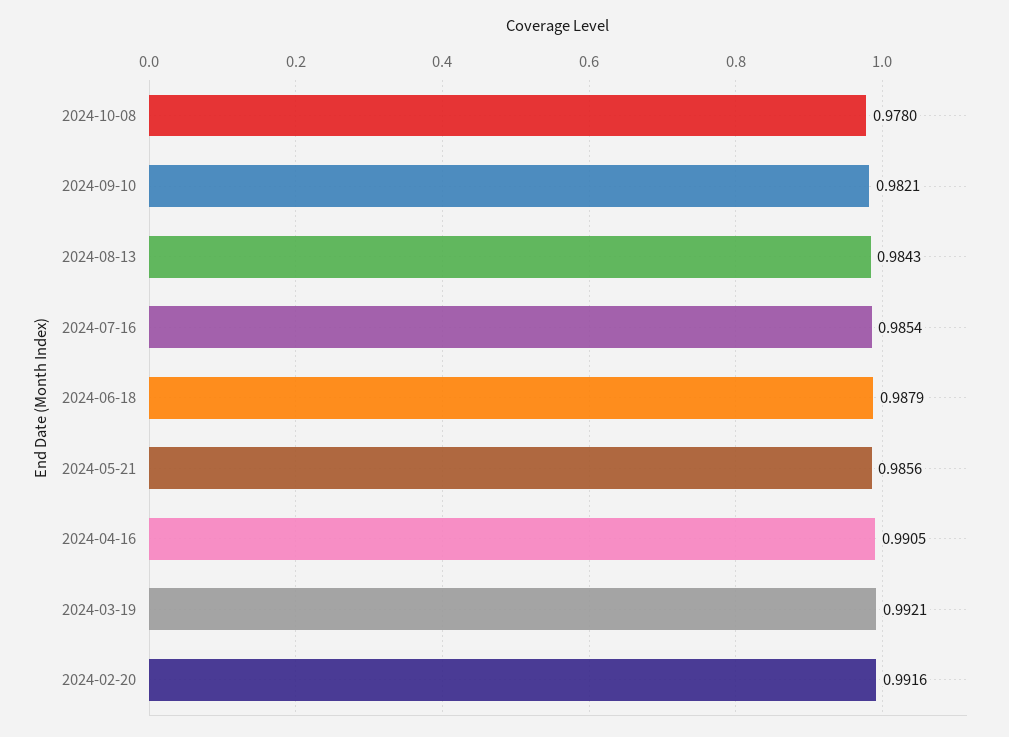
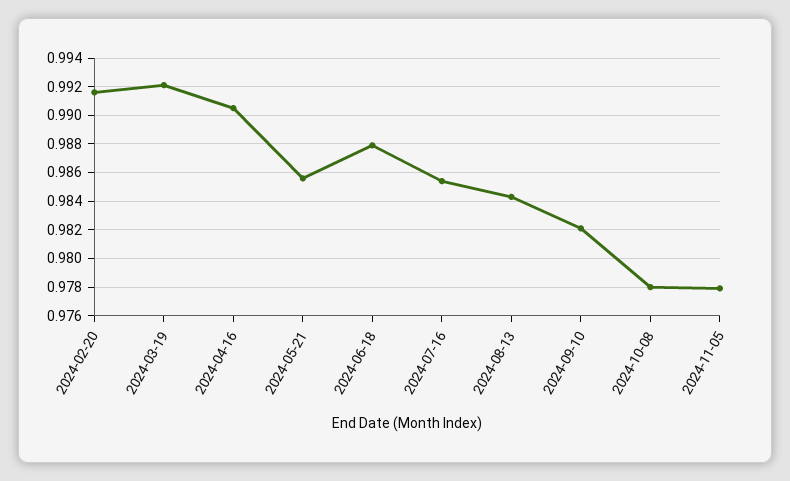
2024-11-05: none -> 0.978

